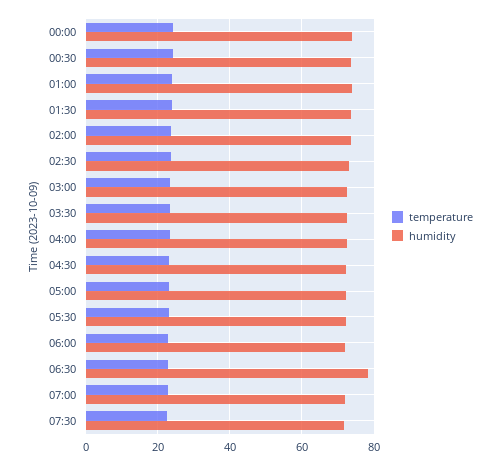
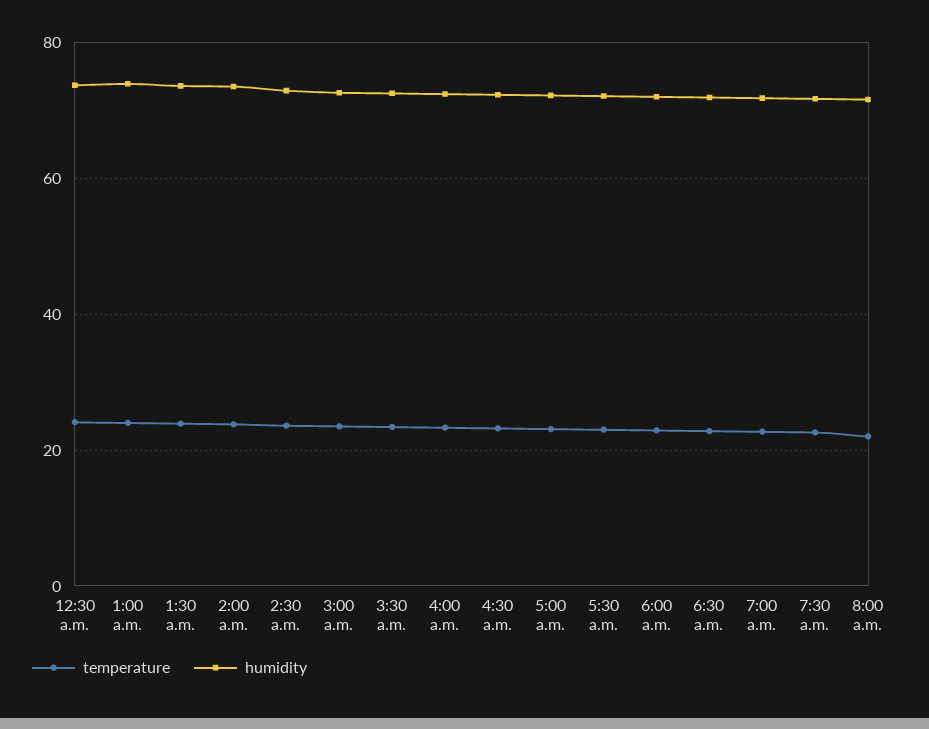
temperature, 00:00: 24 -> none
humidity, 00:00: 74 -> none
humidity, 06:30: 78 -> 72
temperature, 8:00 a.m.: none -> 22
humidity, 8:00 a.m.: none -> 72

